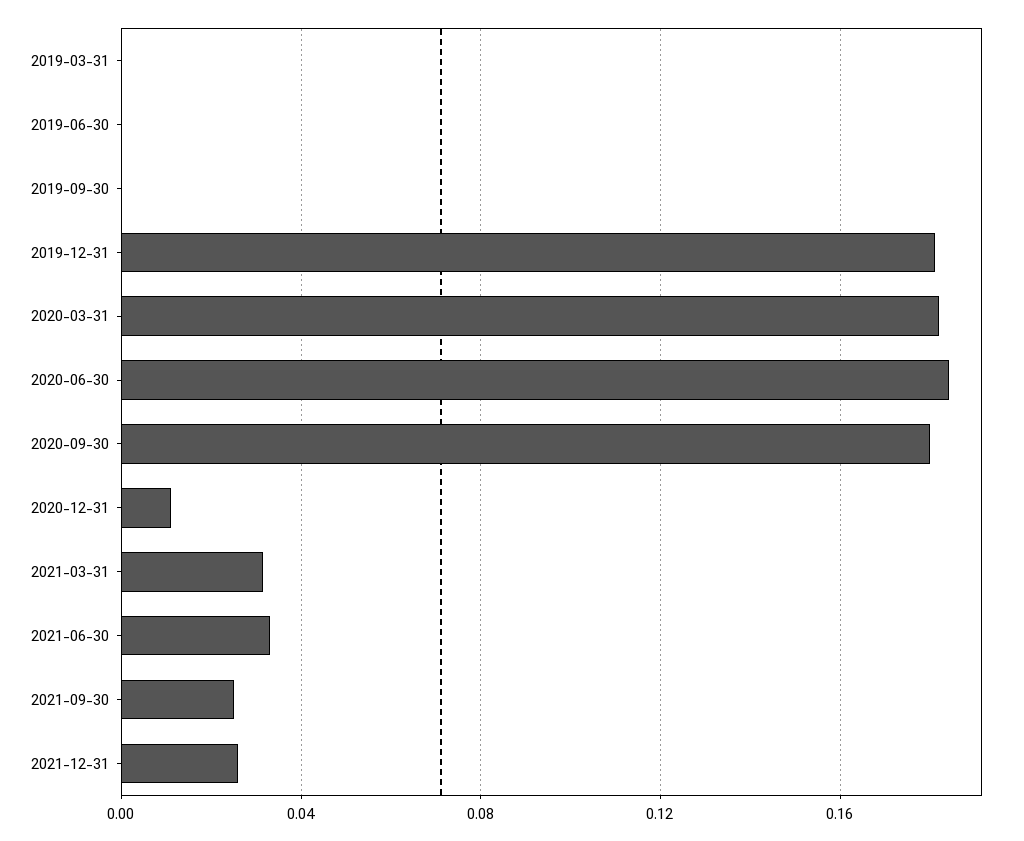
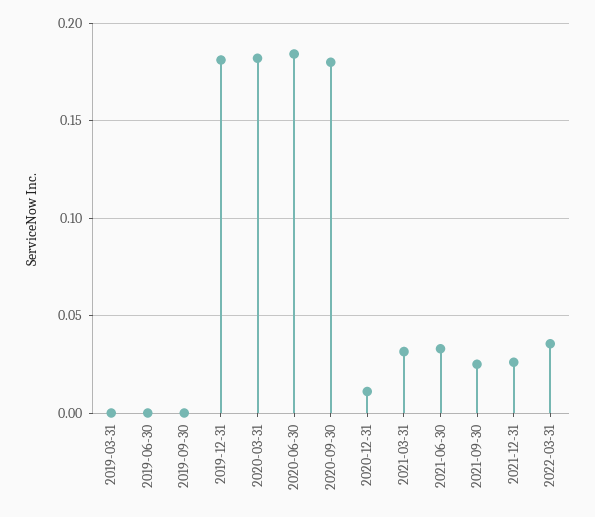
2022-03-31: none -> 0.035

